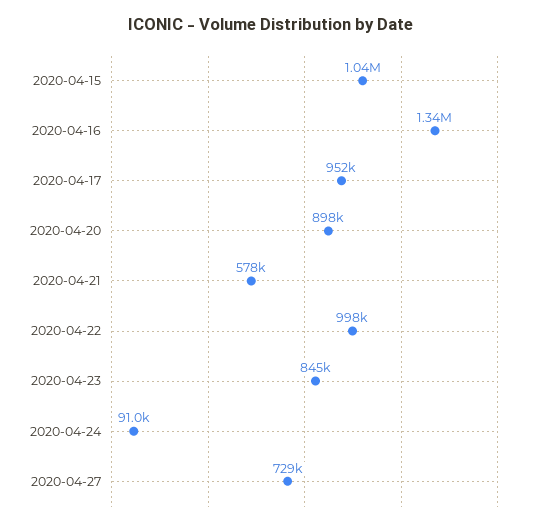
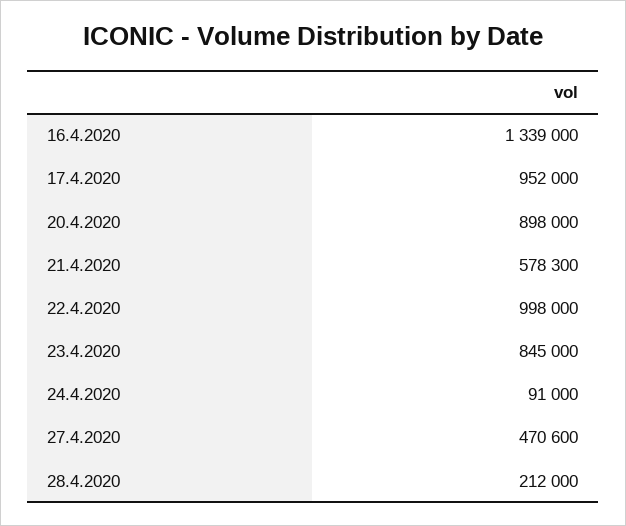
2020-04-15: 1040000 -> none
2020-04-27: 729000 -> 470600
28.4.2020: none -> 212000

